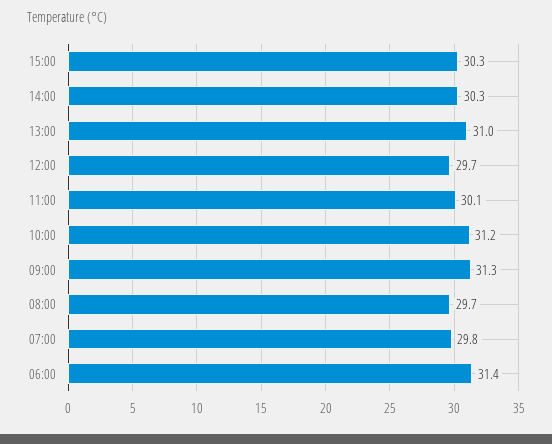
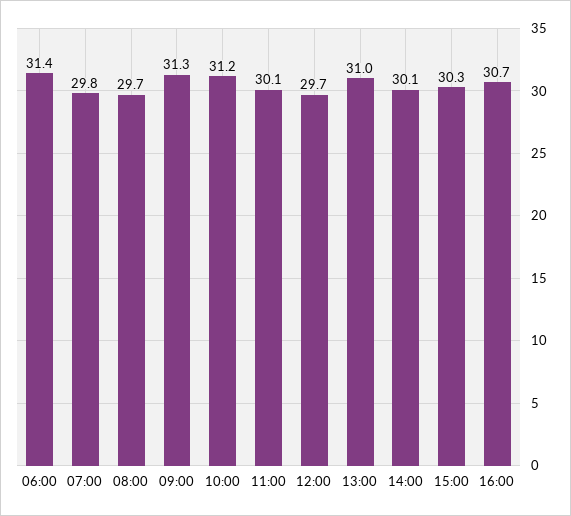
14:00: 30.3 -> 30.1
16:00: none -> 30.7

